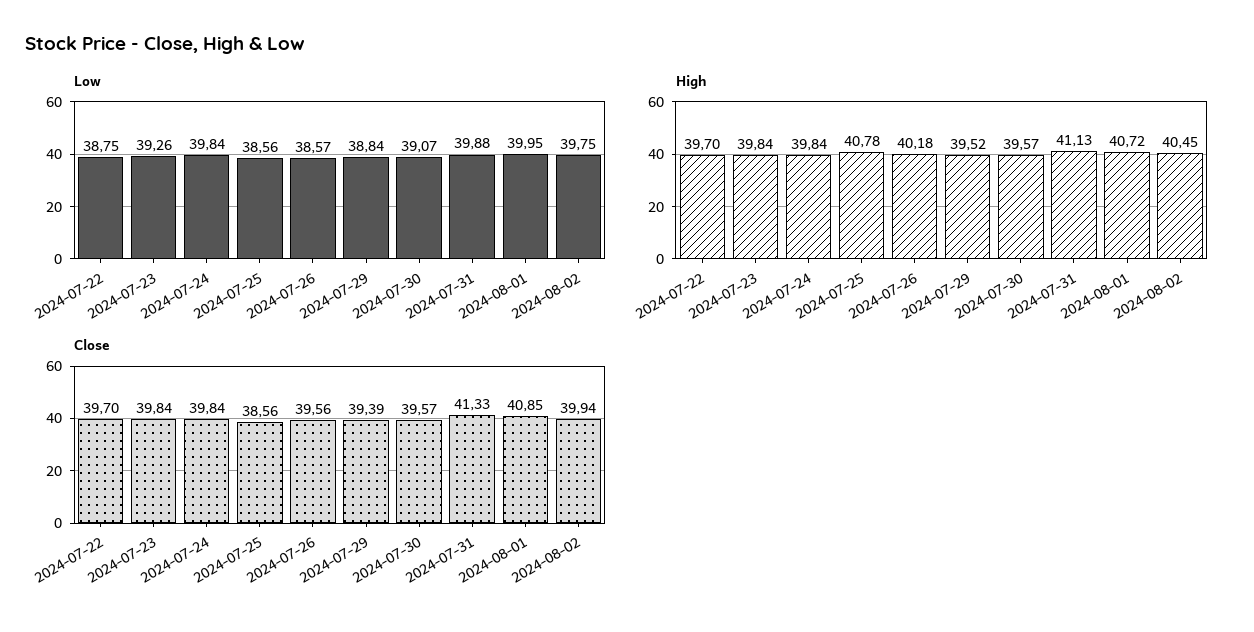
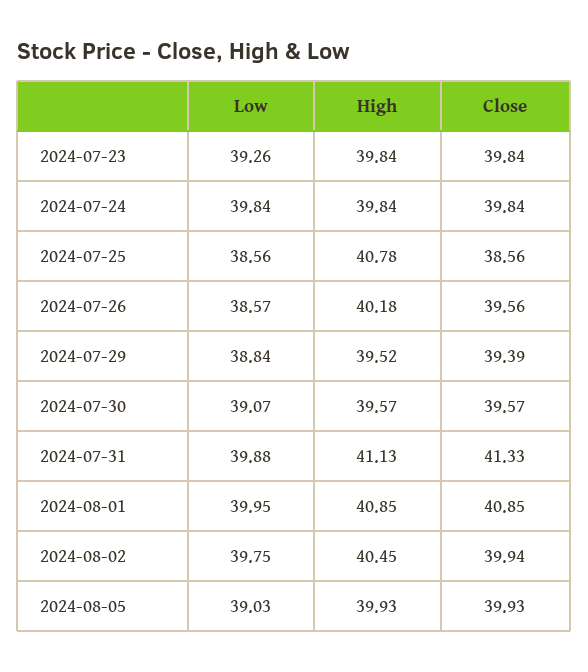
Low, 2024-07-22: 38.75 -> none
High, 2024-07-22: 39.7 -> none
High, 2024-08-01: 40.72 -> 40.85
Close, 2024-07-22: 39.7 -> none
Low, 2024-08-05: none -> 39.03
High, 2024-08-05: none -> 39.93
Close, 2024-08-05: none -> 39.93

